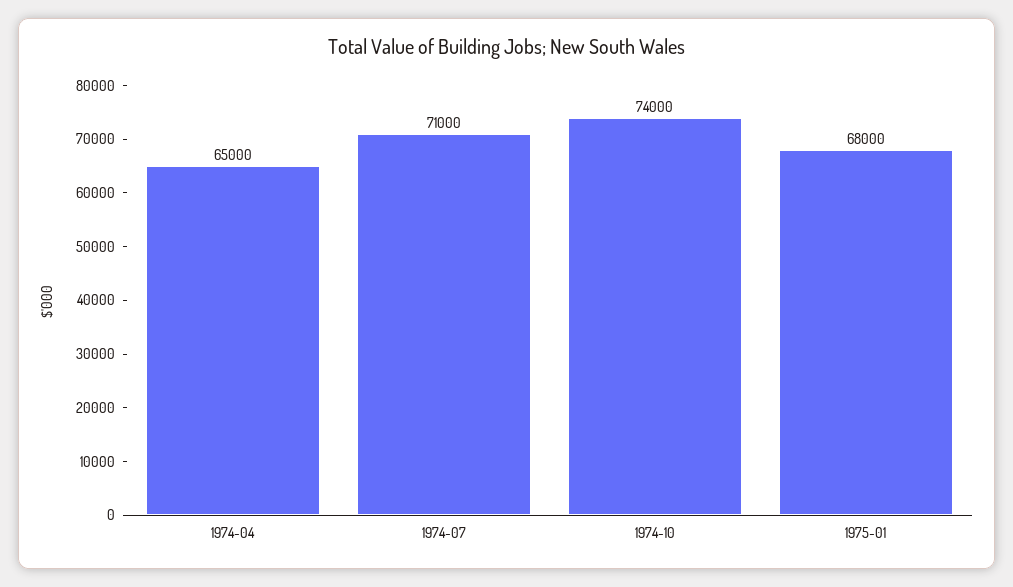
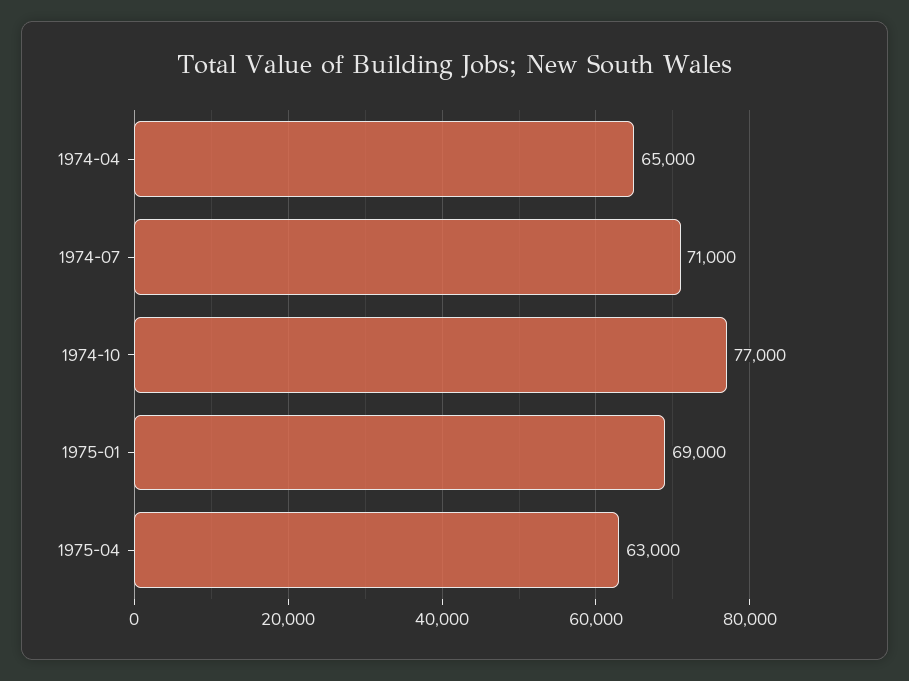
1974-10: 74000 -> 77000
1975-01: 68000 -> 69000
1975-04: none -> 63000

